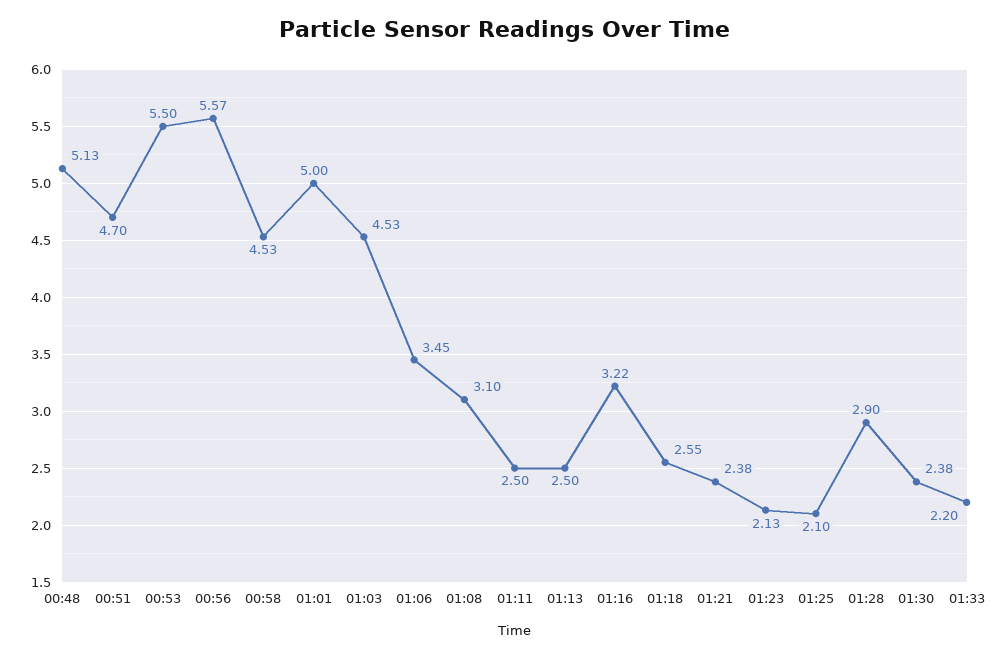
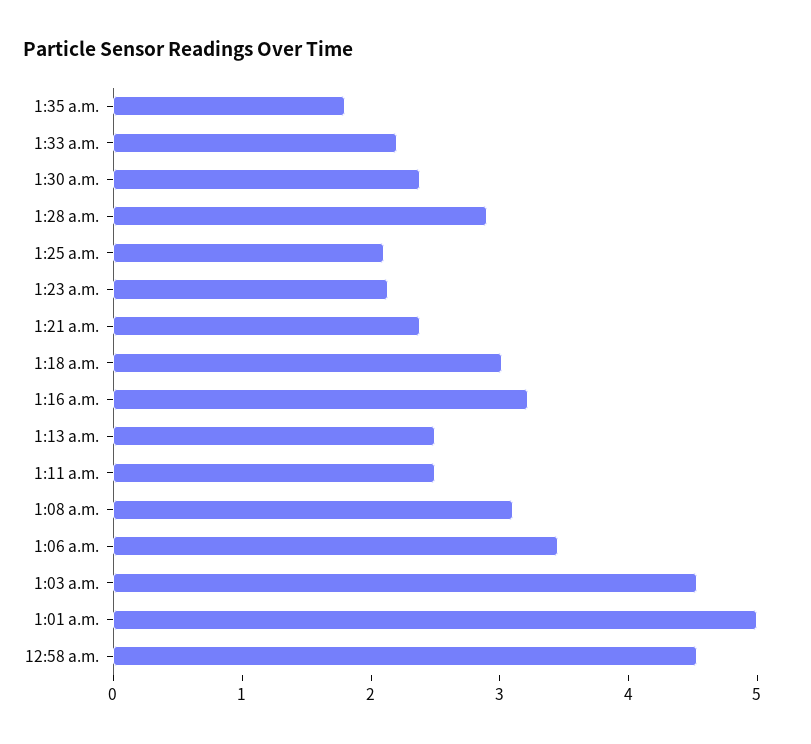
00:48: 5.13 -> none
00:51: 4.7 -> none
00:53: 5.5 -> none
00:56: 5.57 -> none
01:18: 2.55 -> 3
1:35 a.m.: none -> 1.8

